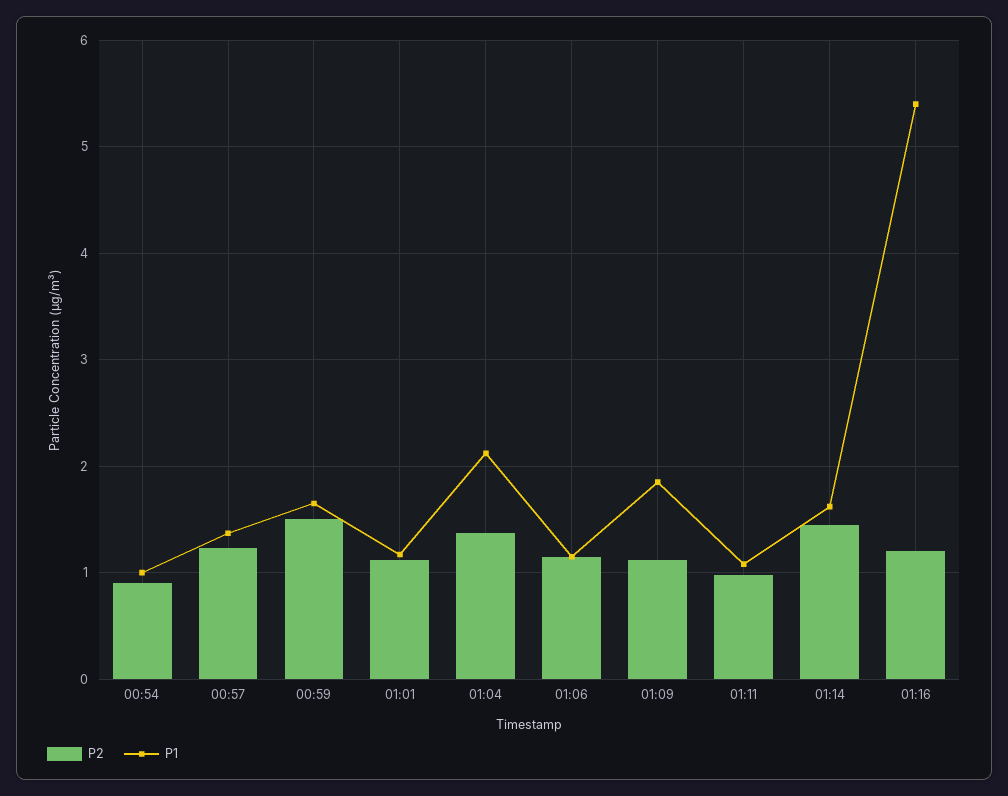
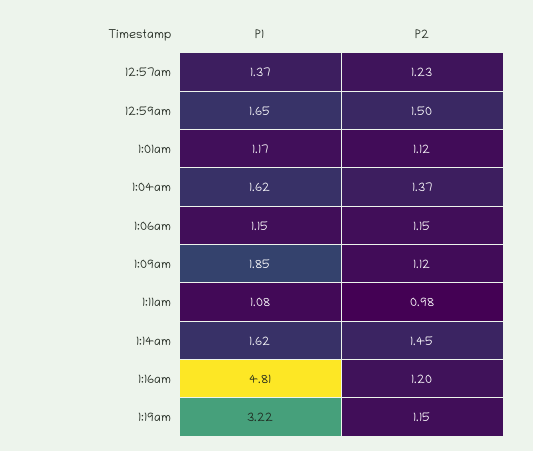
P2, 00:54: 0.9 -> none
P1, 00:54: 1 -> none
P1, 01:04: 2.1 -> 1.62
P1, 01:16: 5.4 -> 4.81
P1, 1:19am: none -> 3.22
P2, 1:19am: none -> 1.15

